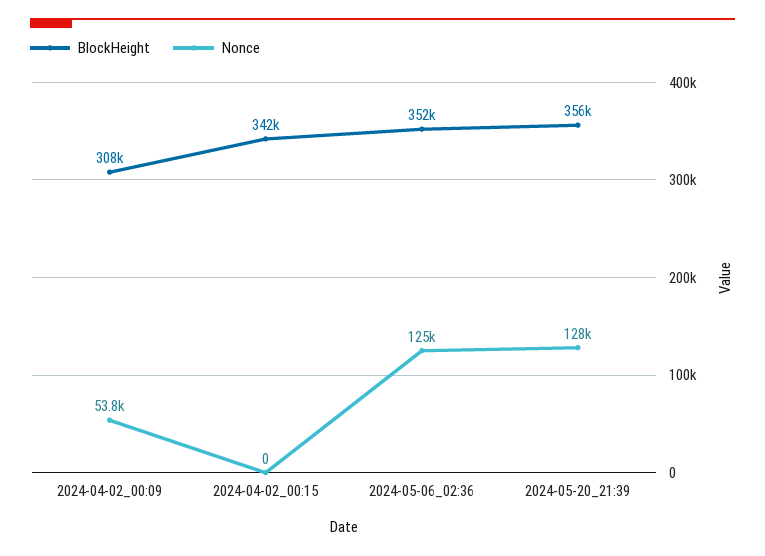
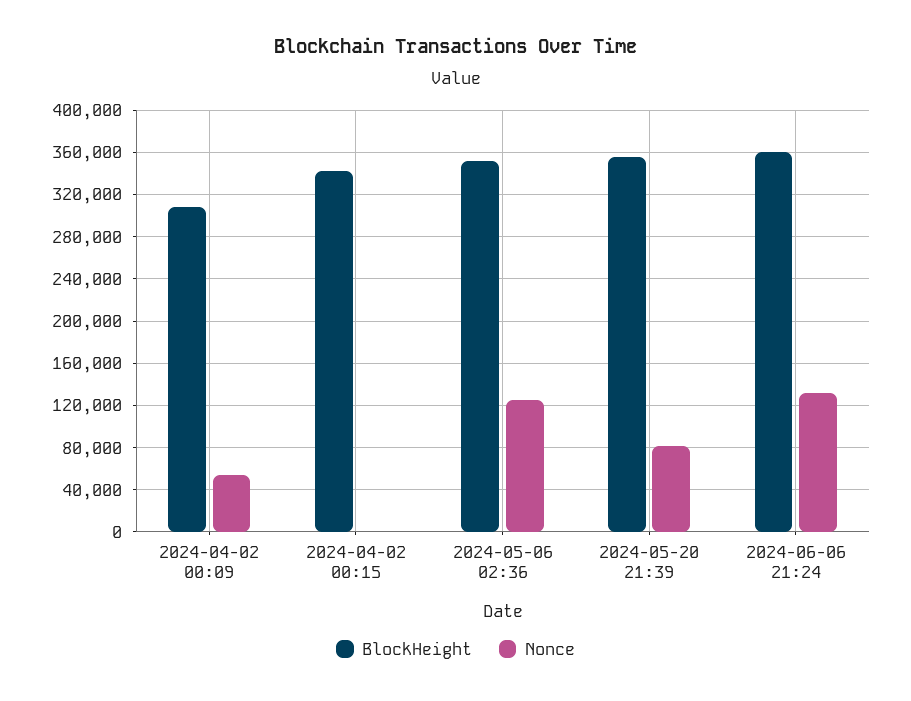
Nonce, 2024-05-20_21:39: 128000 -> 80000
BlockHeight, 2024-06-06 21:24: none -> 360000
Nonce, 2024-06-06 21:24: none -> 130000

